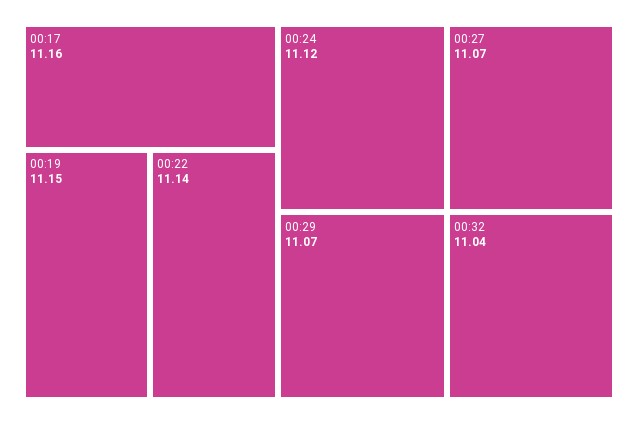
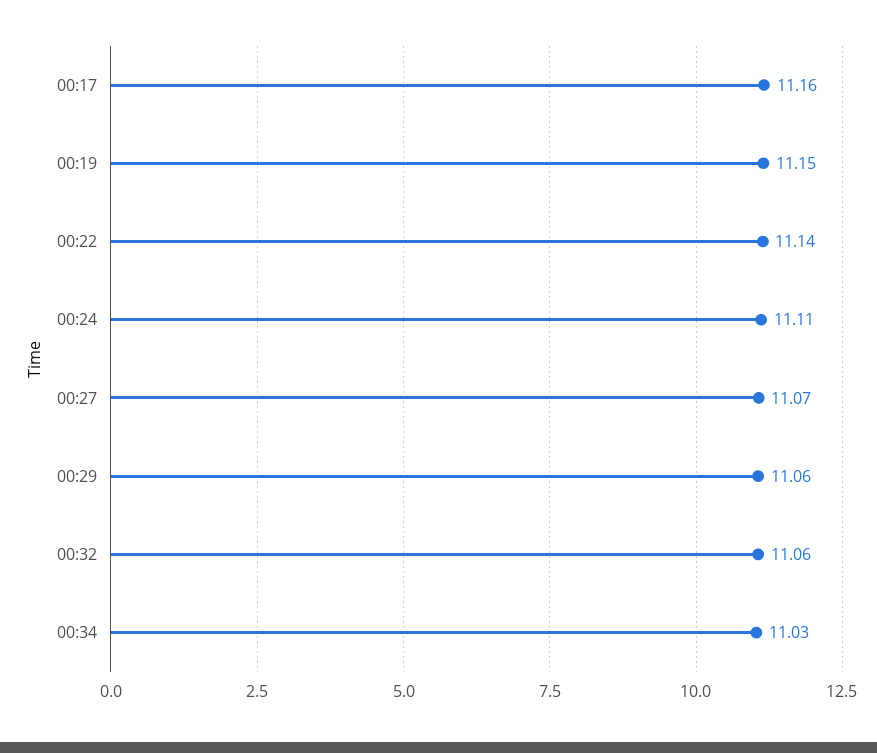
00:24: 11.12 -> 11.11
00:29: 11.07 -> 11.06
00:32: 11.04 -> 11.06
00:34: none -> 11.03

